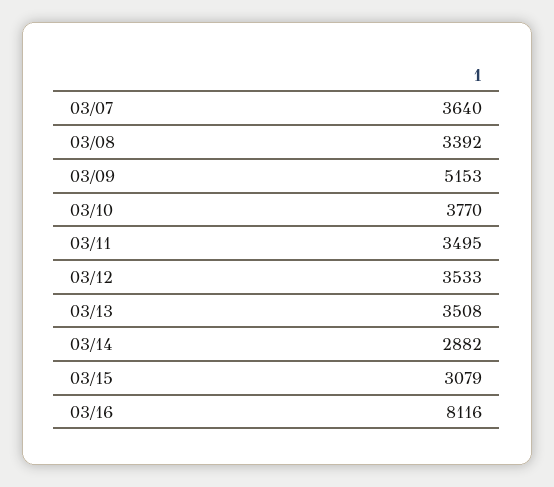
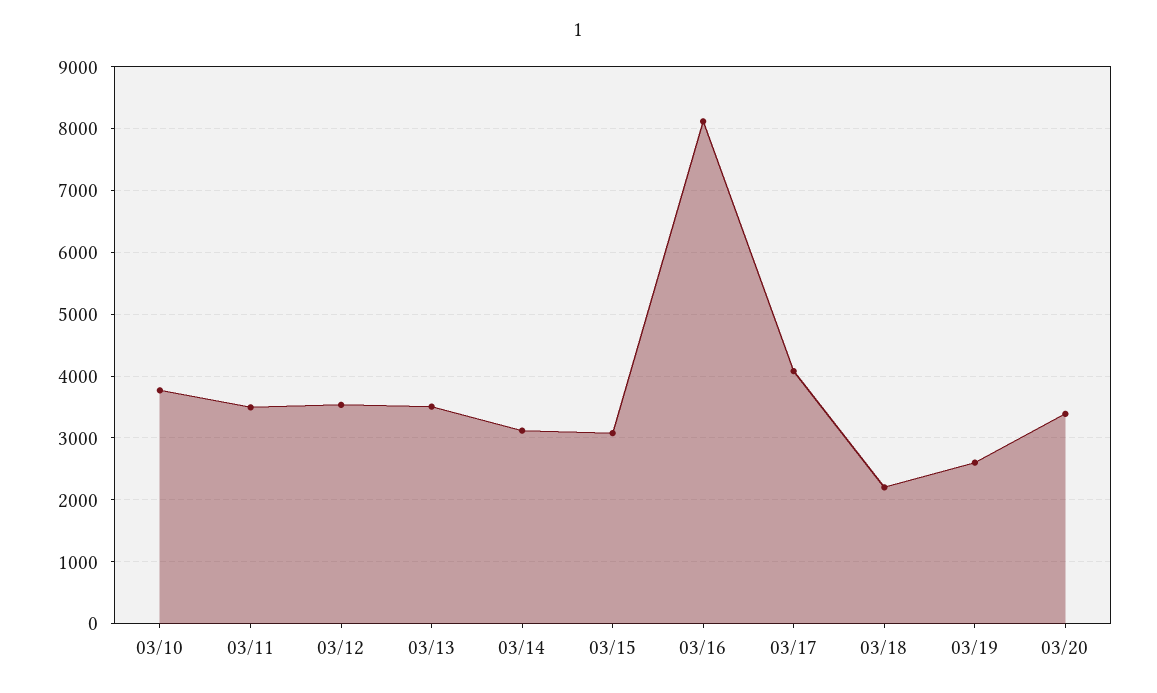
03/07: 3640 -> none
03/08: 3392 -> none
03/09: 5153 -> none
03/14: 2882 -> 3100
03/17: none -> 4100
03/18: none -> 2200
03/19: none -> 2600
03/20: none -> 3400

